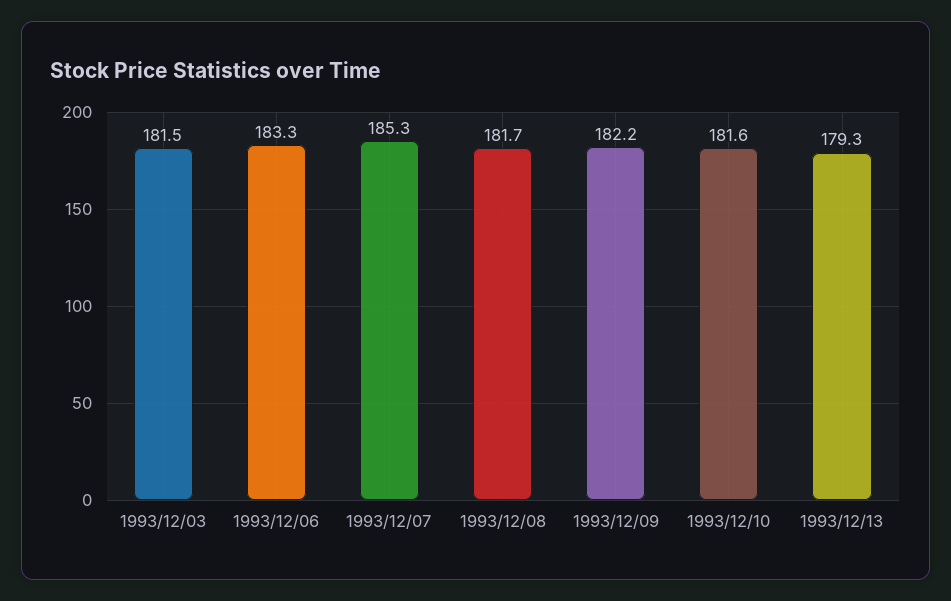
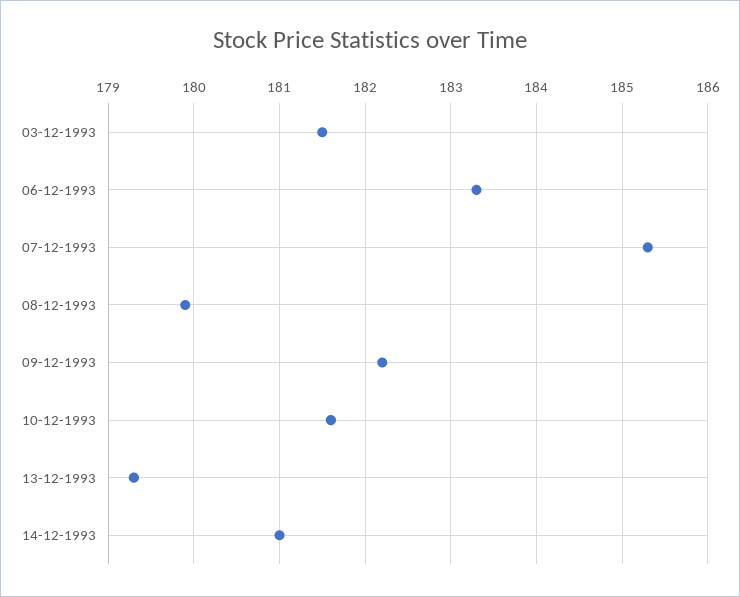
1993/12/08: 181.7 -> 179.9
14-12-1993: none -> 181

